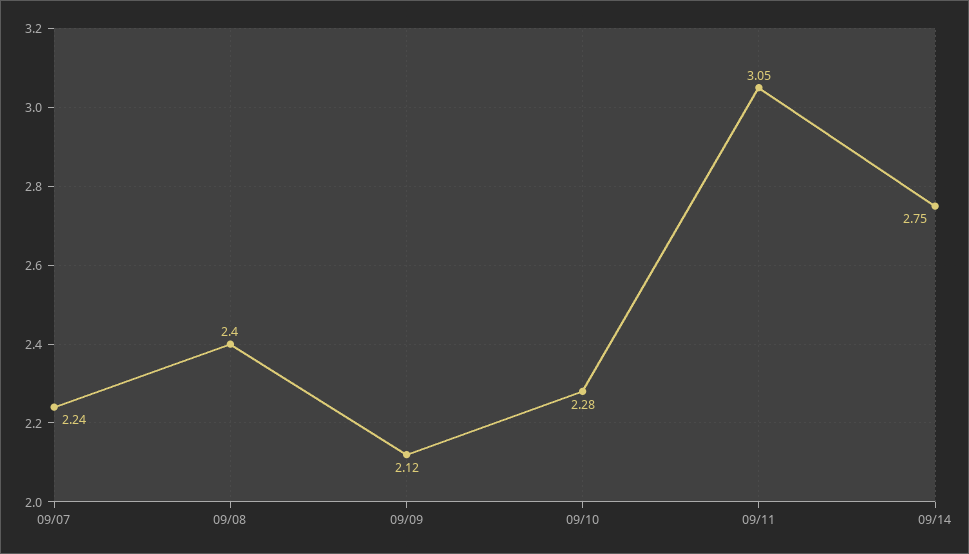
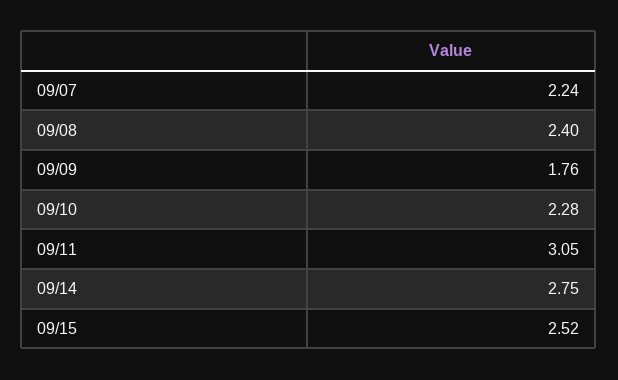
09/09: 2.12 -> 1.76
09/15: none -> 2.52

